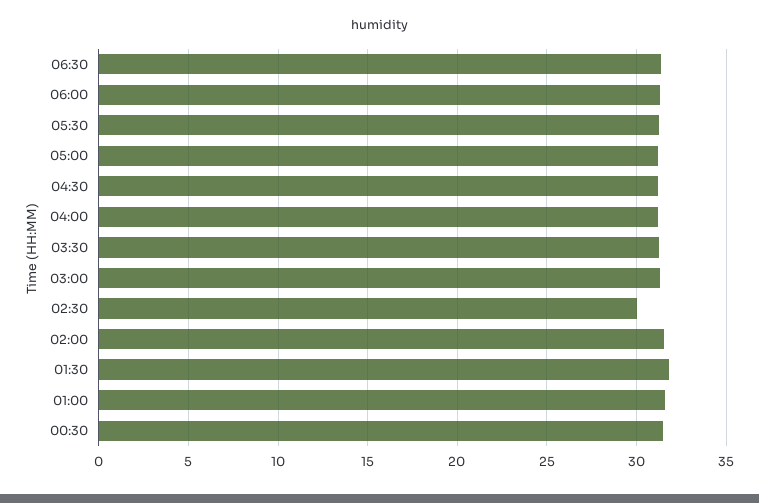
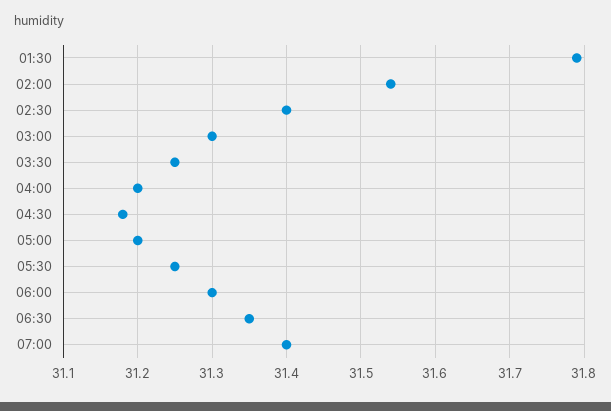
02:30: 30 -> 31.4
01:00: 31.5 -> none
00:30: 31.5 -> none
07:00: none -> 31.4

